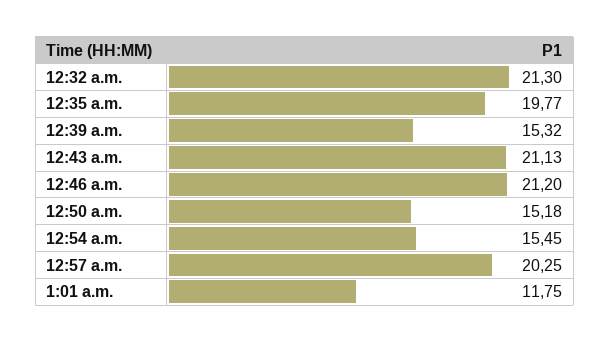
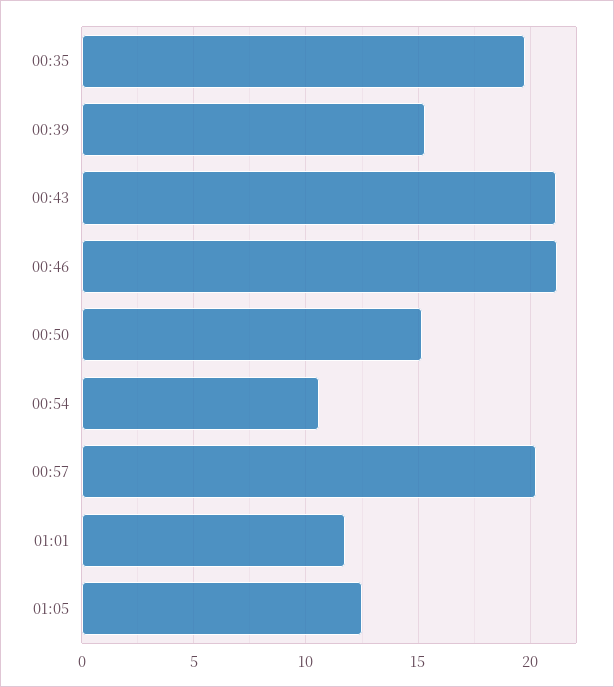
12:32 a.m.: 21.3 -> none
12:54 a.m.: 15.45 -> 10.5
01:05: none -> 12.5

